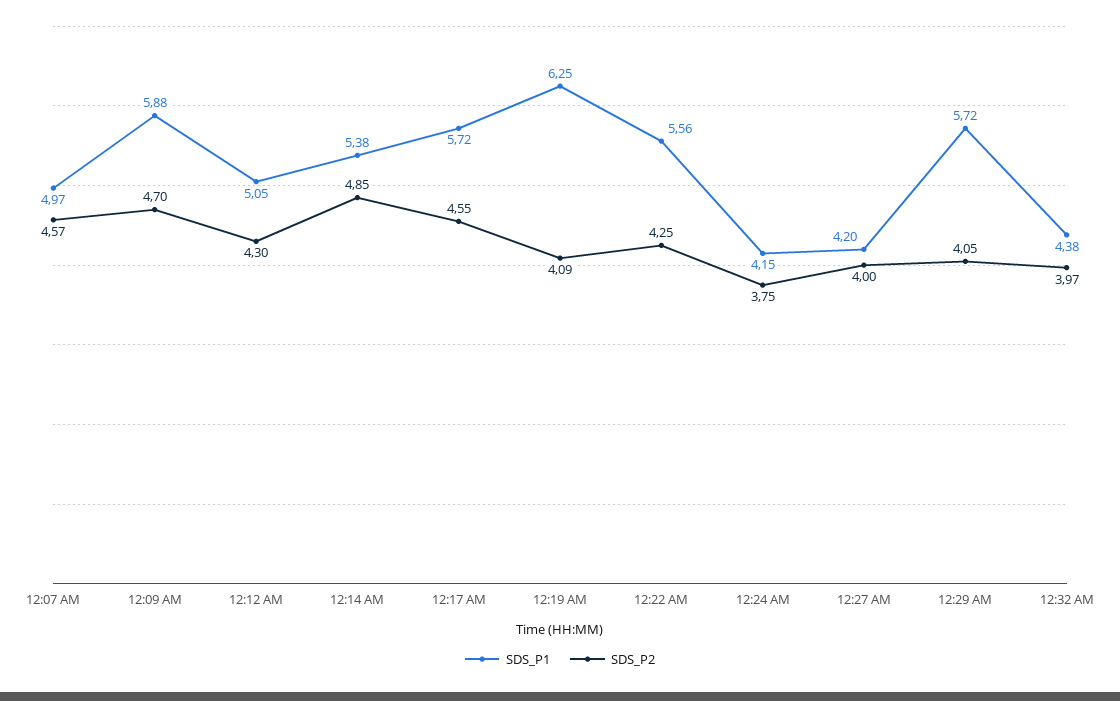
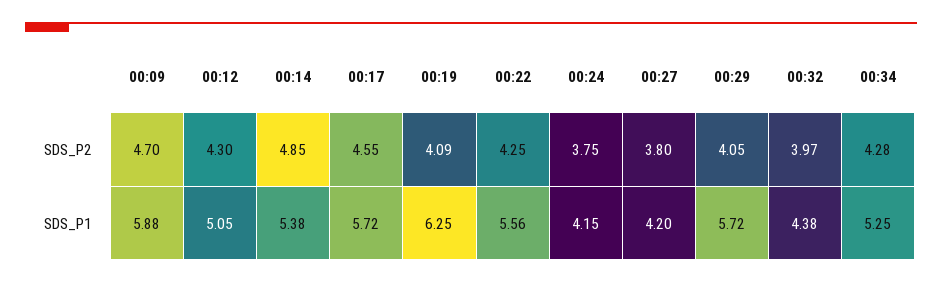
SDS_P1, 12:07 AM: 4.97 -> none
SDS_P2, 12:07 AM: 4.57 -> none
SDS_P2, 12:27 AM: 4 -> 3.8
SDS_P2, 00:34: none -> 4.28
SDS_P1, 00:34: none -> 5.25

